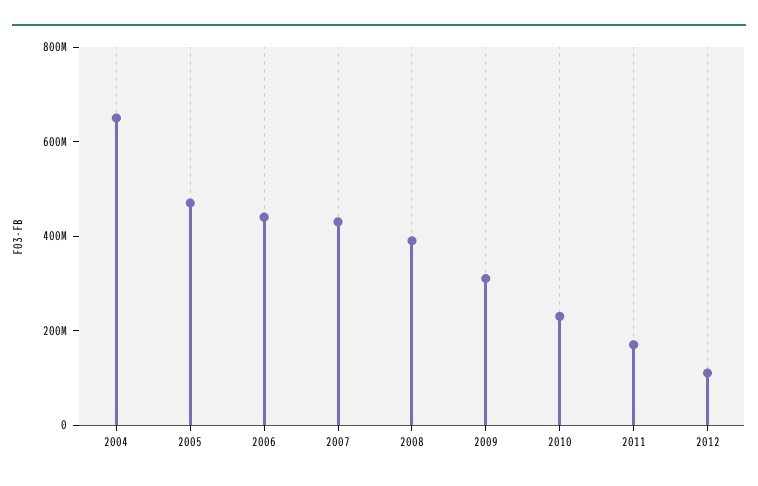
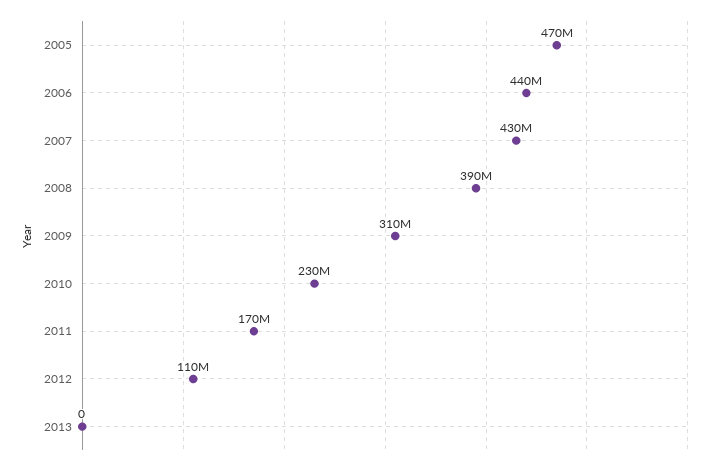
2004: 650000000 -> none
2013: none -> 0

